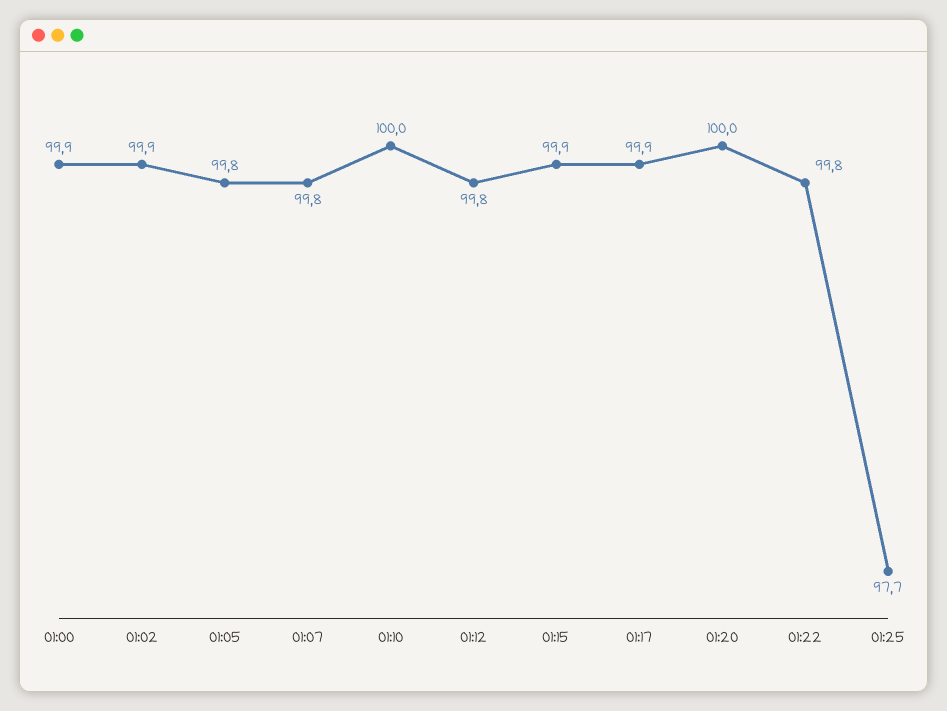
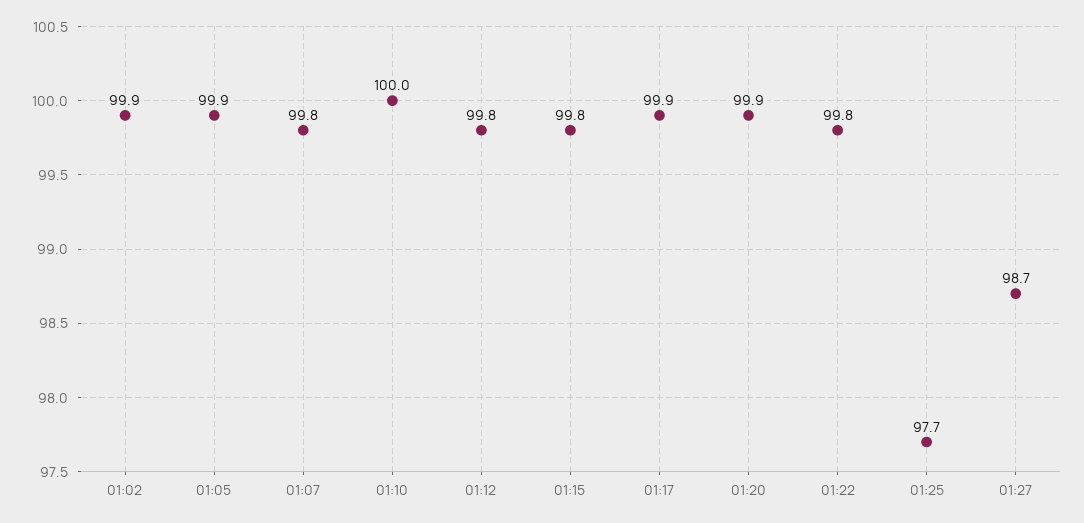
01:00: 99.9 -> none
01:05: 99.8 -> 99.9
01:15: 99.9 -> 99.8
01:20: 100 -> 99.9
01:27: none -> 98.7

